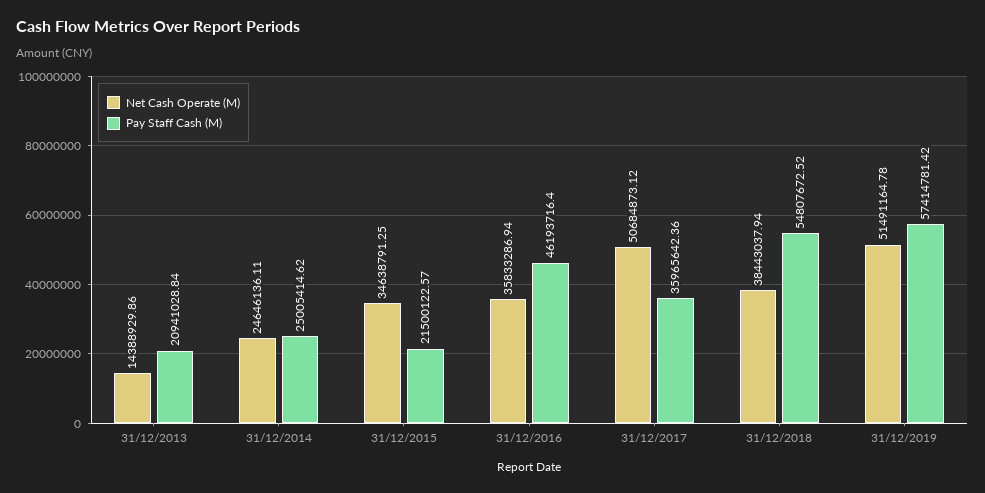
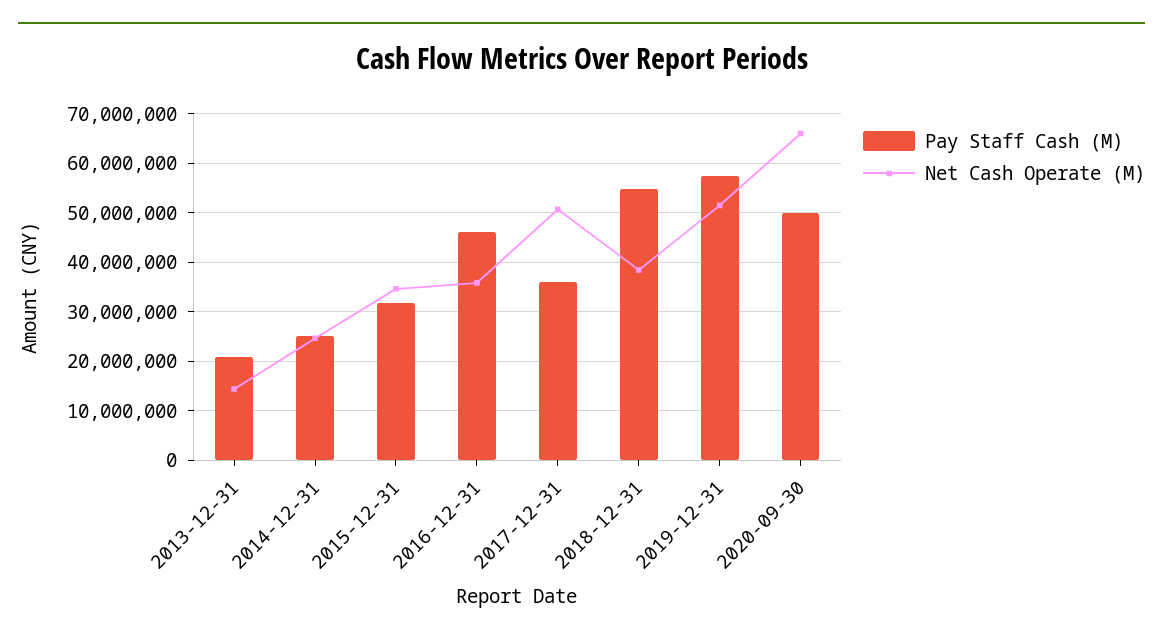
Pay Staff Cash (M), 31/12/2015: 21500122.57 -> 32000000
Pay Staff Cash (M), 2020-09-30: none -> 50000000
Net Cash Operate (M), 2020-09-30: none -> 66000000

